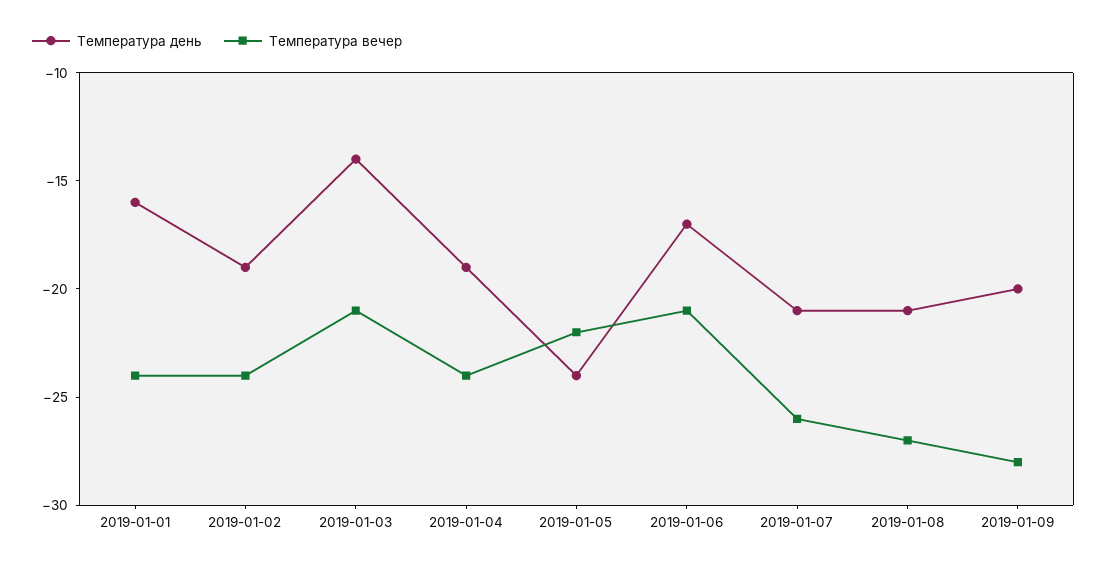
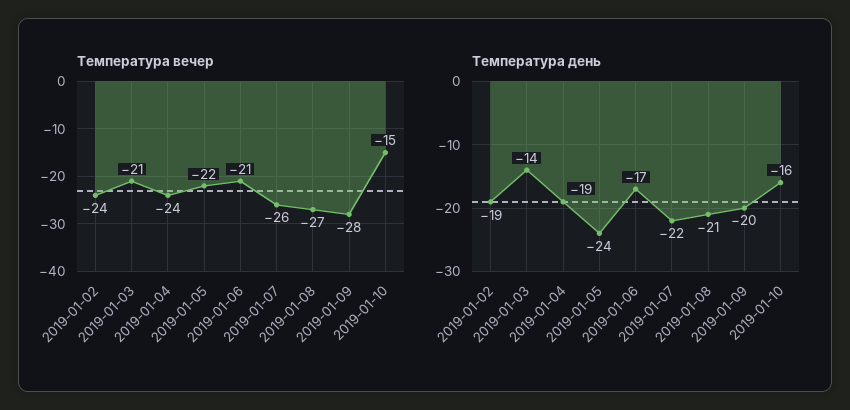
Температура день, 2019-01-01: -16 -> none
Температура вечер, 2019-01-01: -24 -> none
Температура день, 2019-01-07: -21 -> -22
Температура вечер, 2019-01-10: none -> -15
Температура день, 2019-01-10: none -> -16

